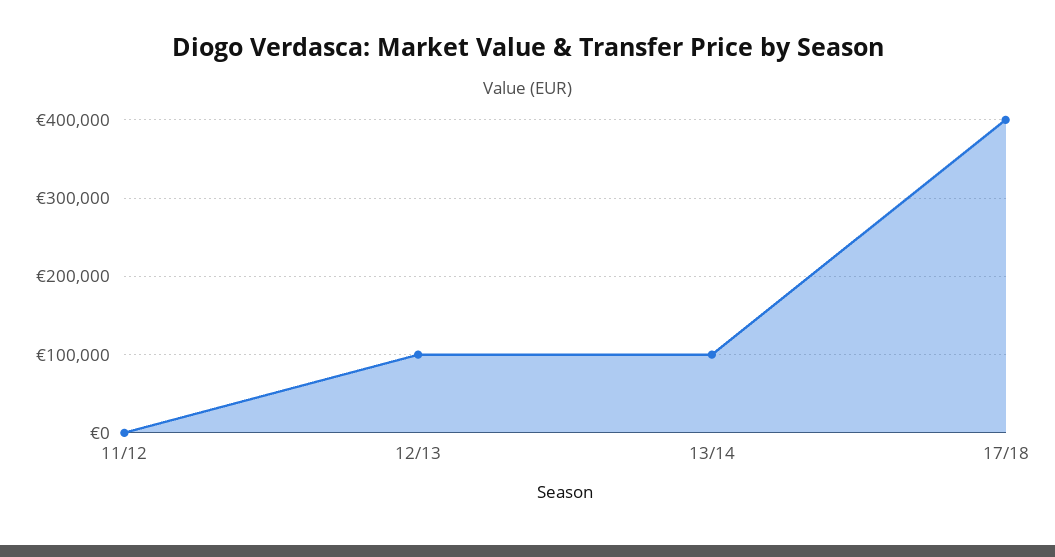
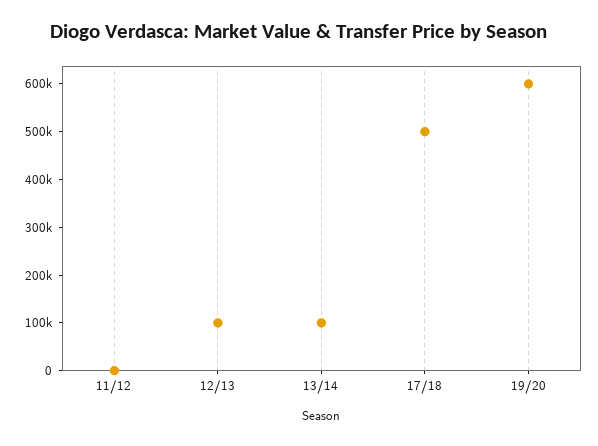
17/18: 400000 -> 500000
19/20: none -> 600000

